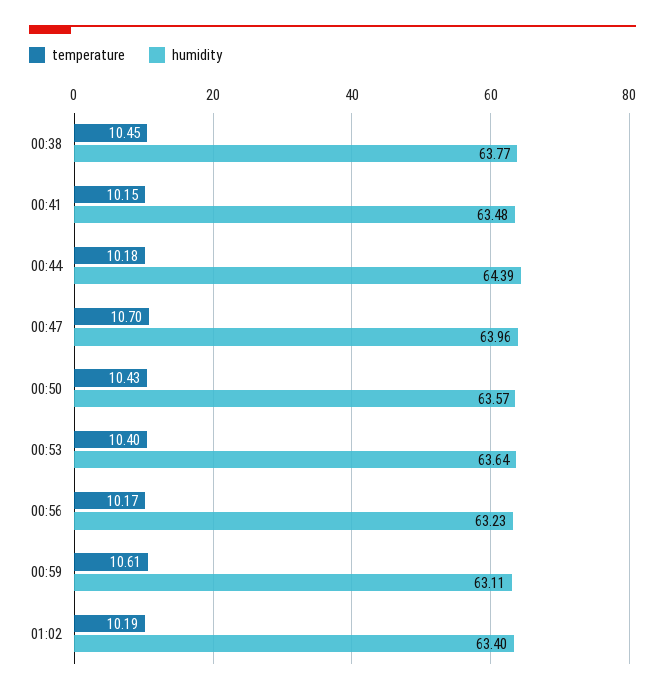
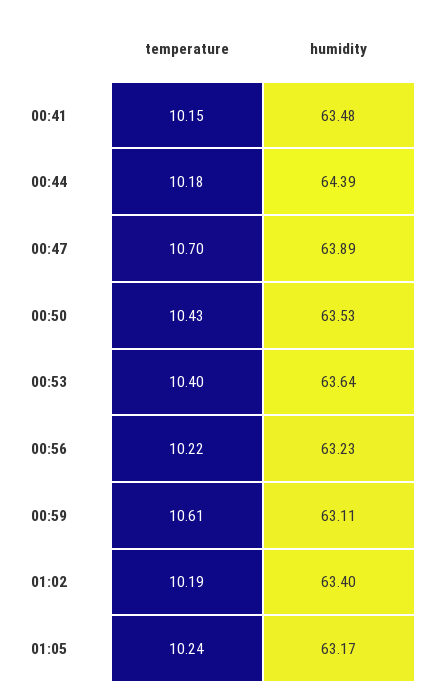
temperature, 00:38: 10.45 -> none
humidity, 00:38: 63.77 -> none
humidity, 00:47: 63.96 -> 63.89
humidity, 00:50: 63.57 -> 63.53
temperature, 00:56: 10.17 -> 10.22
temperature, 01:05: none -> 10.24
humidity, 01:05: none -> 63.17

